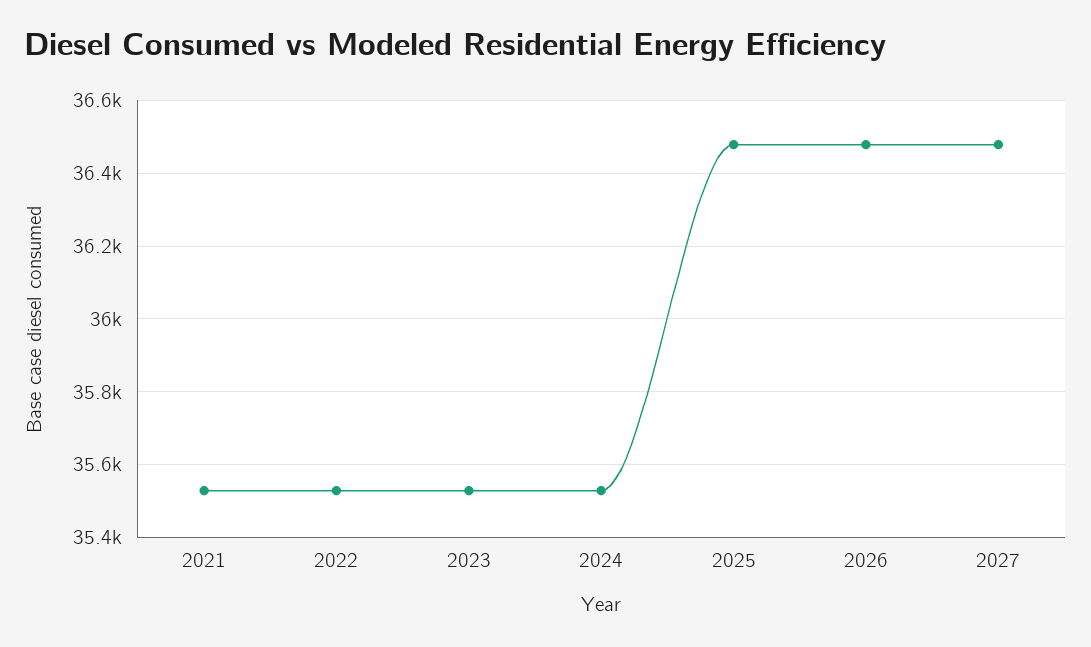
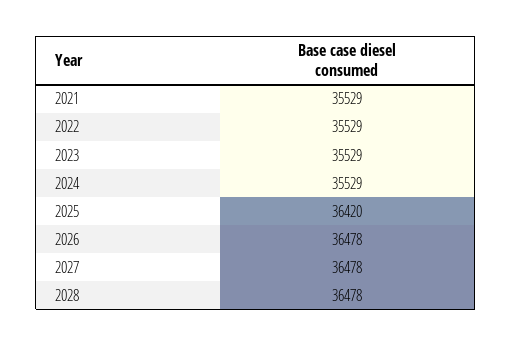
2025: 36480 -> 36420
2028: none -> 36478

